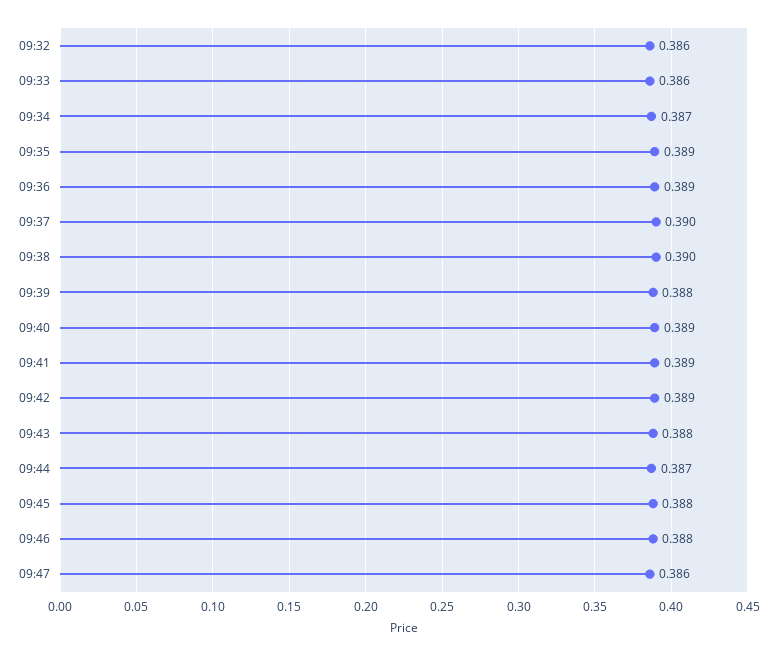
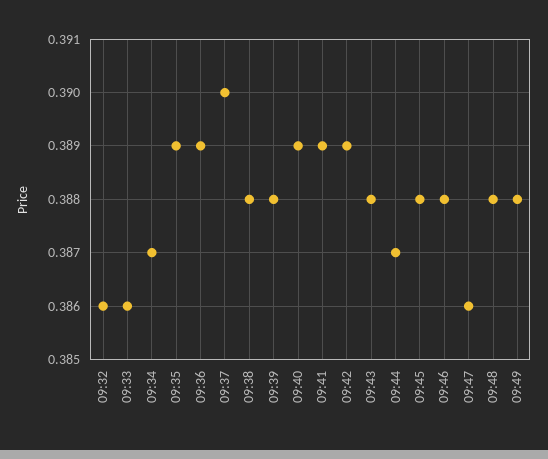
09:38: 0.39 -> 0.388
09:48: none -> 0.388
09:49: none -> 0.388

